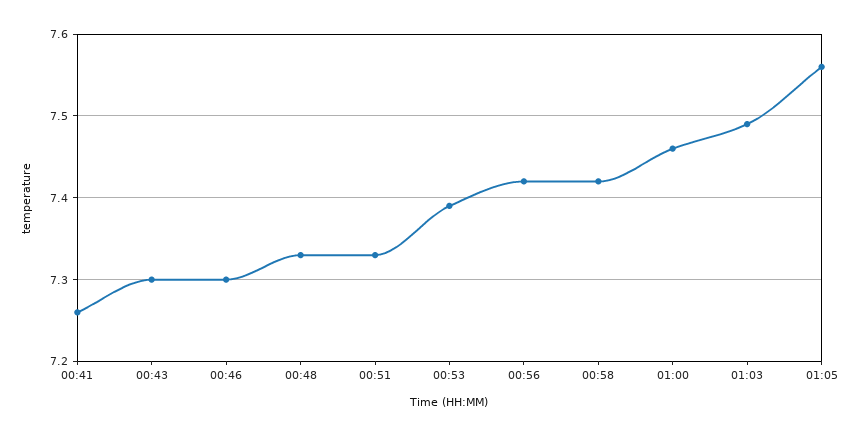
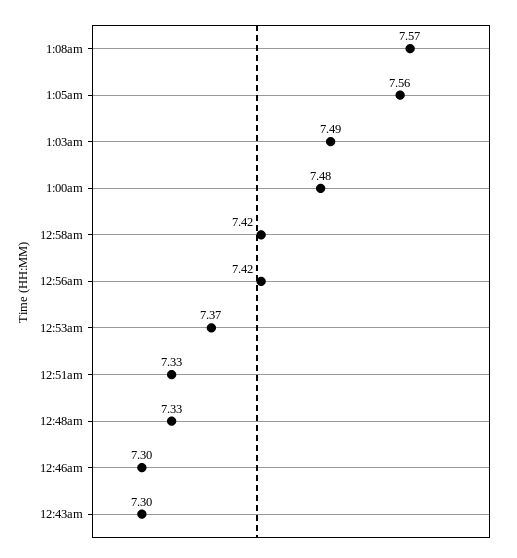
00:41: 7.26 -> none
00:53: 7.39 -> 7.37
01:00: 7.46 -> 7.48
1:08am: none -> 7.57

